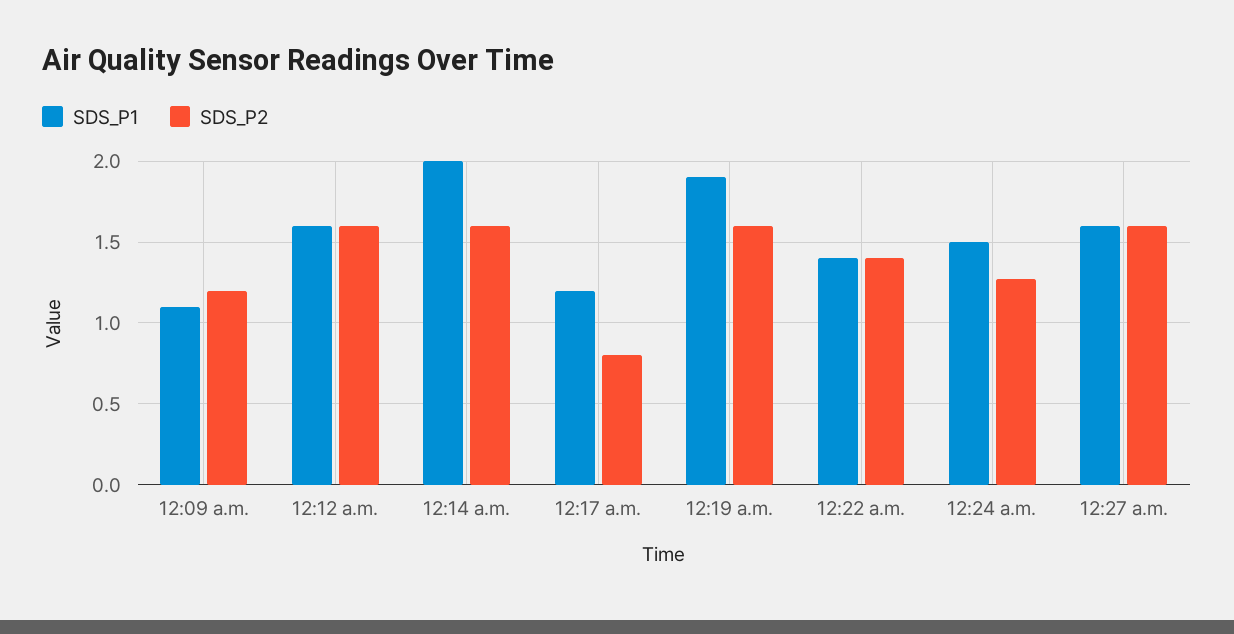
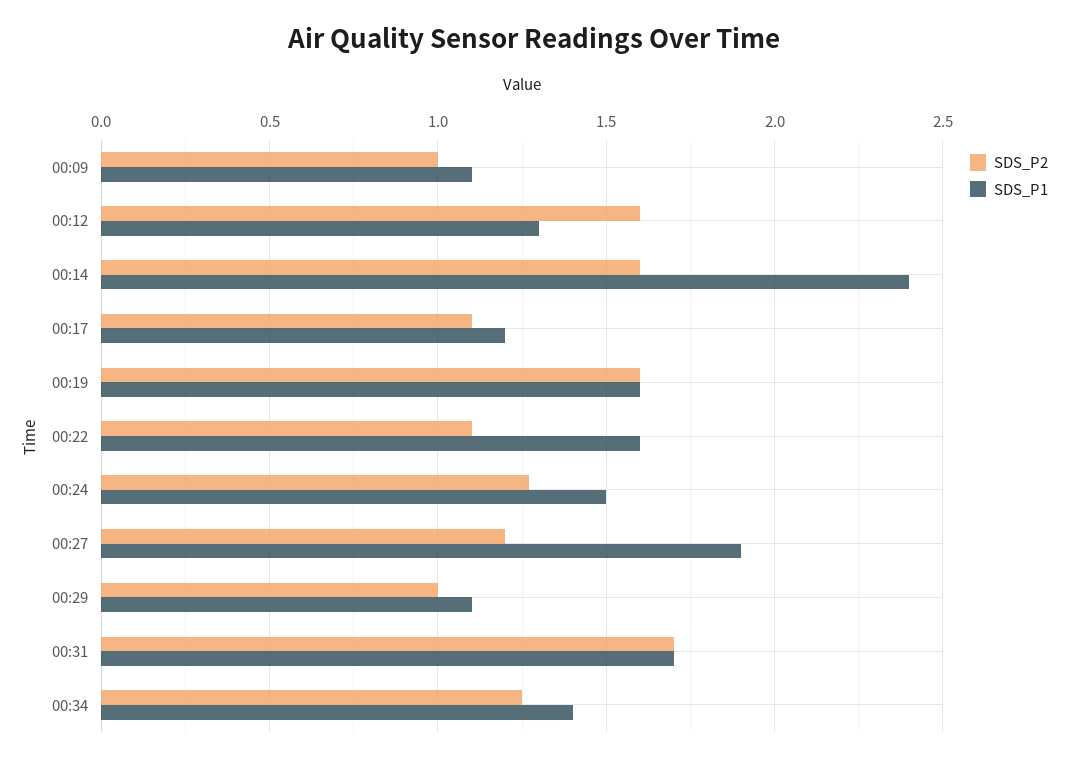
SDS_P2, 12:09 a.m.: 1.2 -> 1
SDS_P1, 12:12 a.m.: 1.6 -> 1.3
SDS_P1, 12:14 a.m.: 2 -> 2.4
SDS_P2, 12:17 a.m.: 0.8 -> 1.1
SDS_P1, 12:19 a.m.: 1.9 -> 1.6
SDS_P1, 12:22 a.m.: 1.4 -> 1.6
SDS_P2, 12:22 a.m.: 1.4 -> 1.1
SDS_P1, 12:27 a.m.: 1.6 -> 1.9
SDS_P2, 12:27 a.m.: 1.6 -> 1.2
SDS_P2, 00:29: none -> 1
SDS_P1, 00:29: none -> 1.1
SDS_P2, 00:31: none -> 1.7
SDS_P1, 00:31: none -> 1.7
SDS_P2, 00:34: none -> 1.25
SDS_P1, 00:34: none -> 1.4

